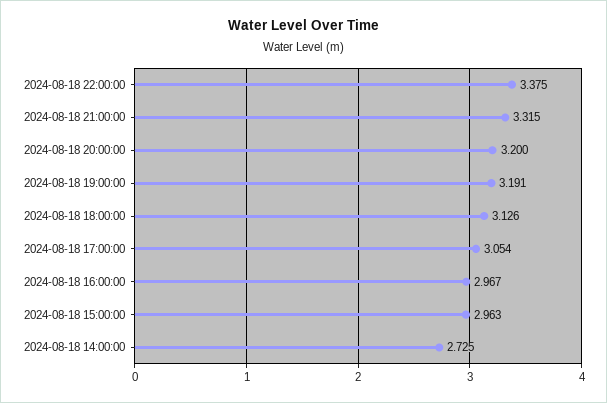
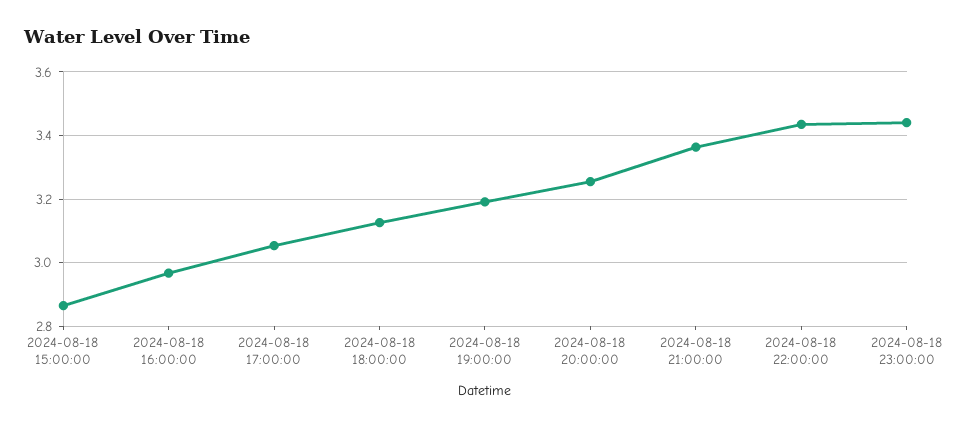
2024-08-18 22:00:00: 3.375 -> 3.44
2024-08-18 21:00:00: 3.315 -> 3.36
2024-08-18 20:00:00: 3.2 -> 3.26
2024-08-18 15:00:00: 2.963 -> 2.86
2024-08-18 14:00:00: 2.725 -> none
2024-08-18 23:00:00: none -> 3.44

